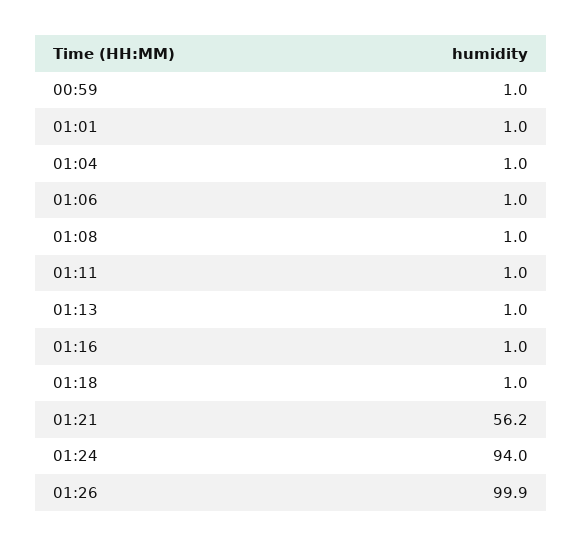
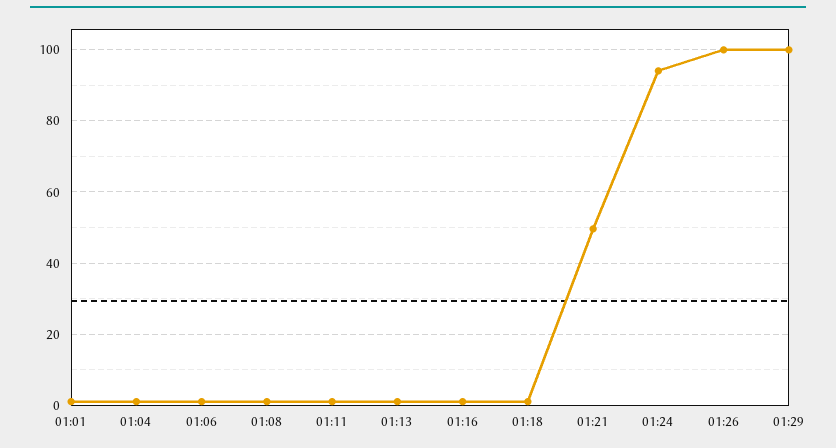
00:59: 1 -> none
01:21: 56.2 -> 50
01:29: none -> 100

